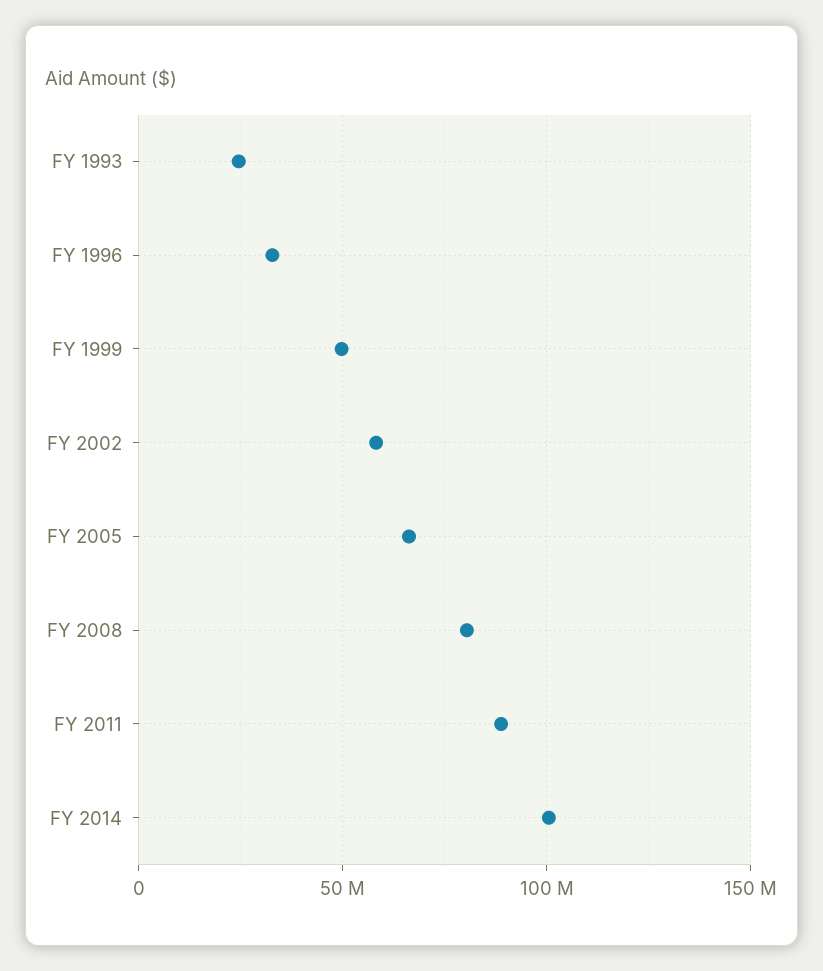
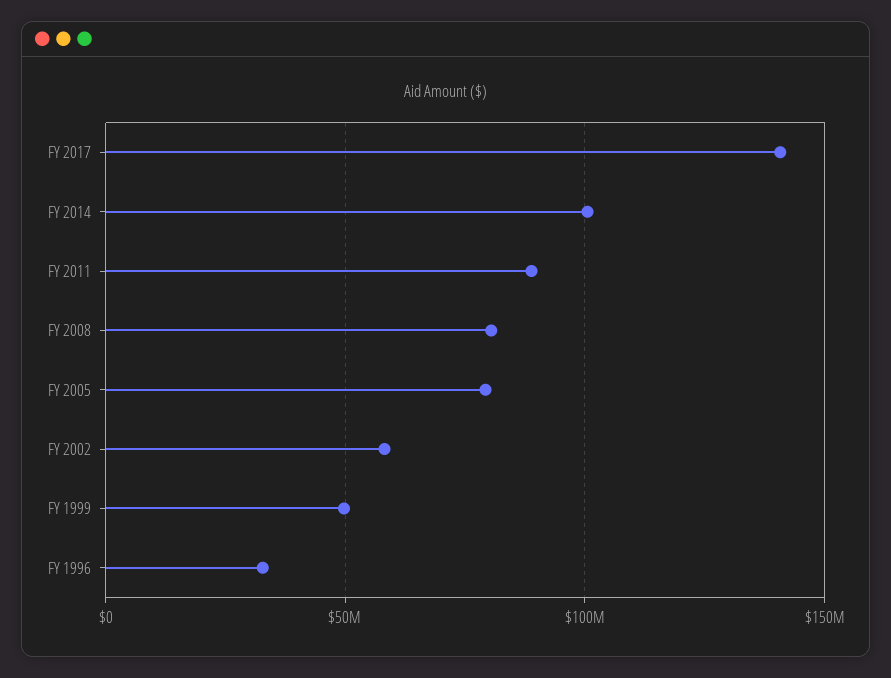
FY 1993: 25000000 -> none
FY 2005: 65000000 -> 80000000
FY 2017: none -> 140000000

